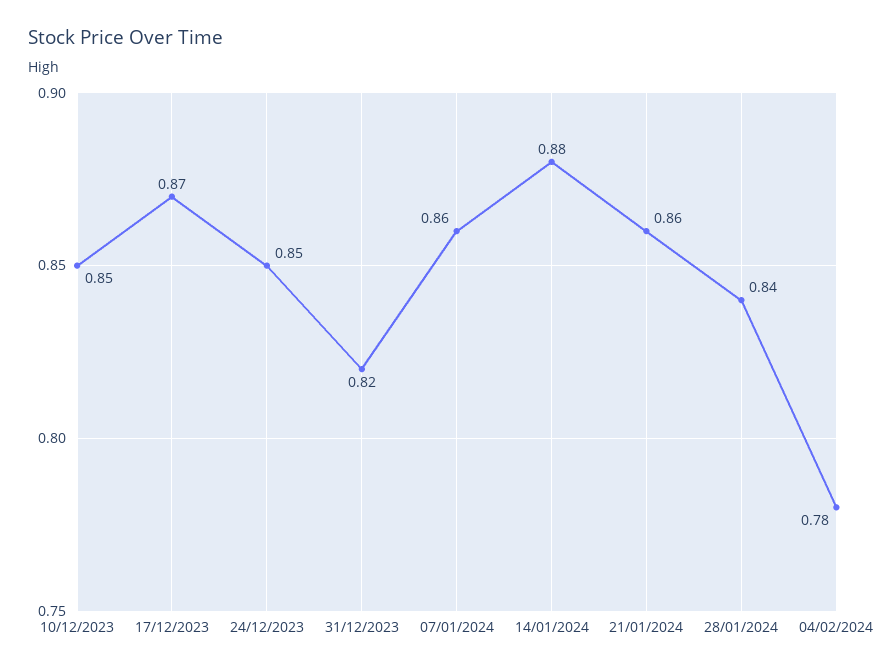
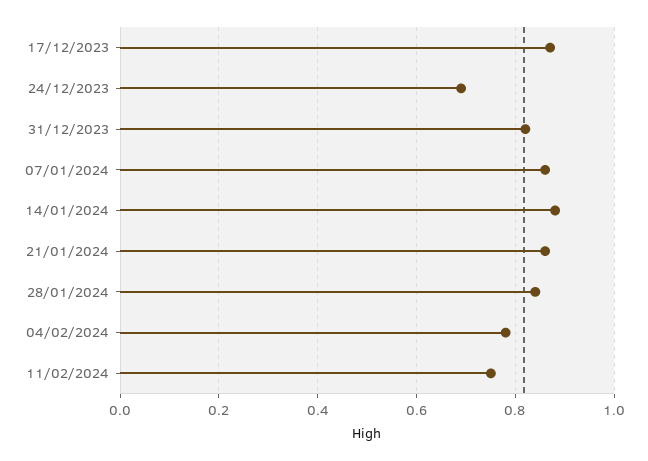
10/12/2023: 0.85 -> none
24/12/2023: 0.85 -> 0.7
11/02/2024: none -> 0.75

